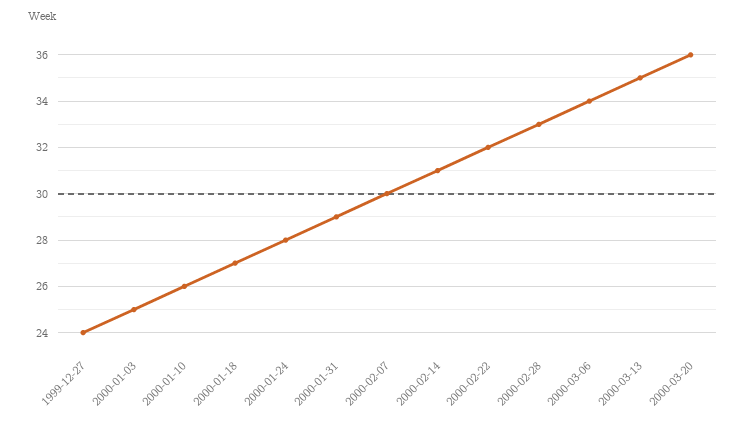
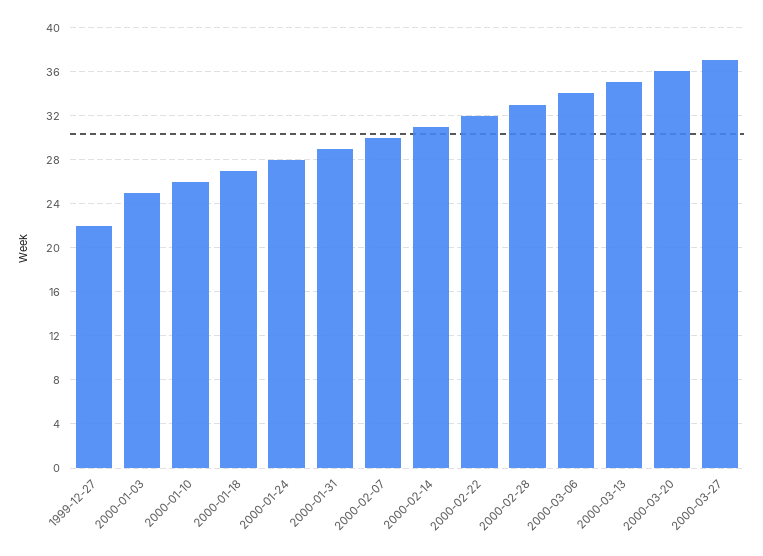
1999-12-27: 24 -> 22
2000-03-27: none -> 37

